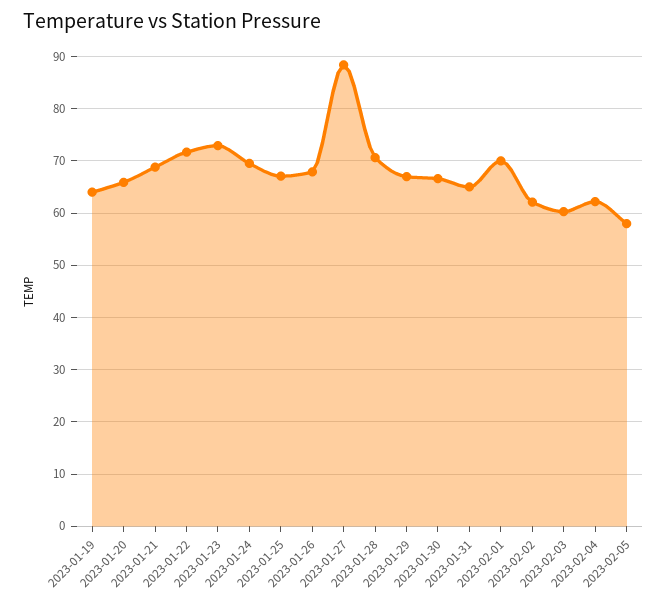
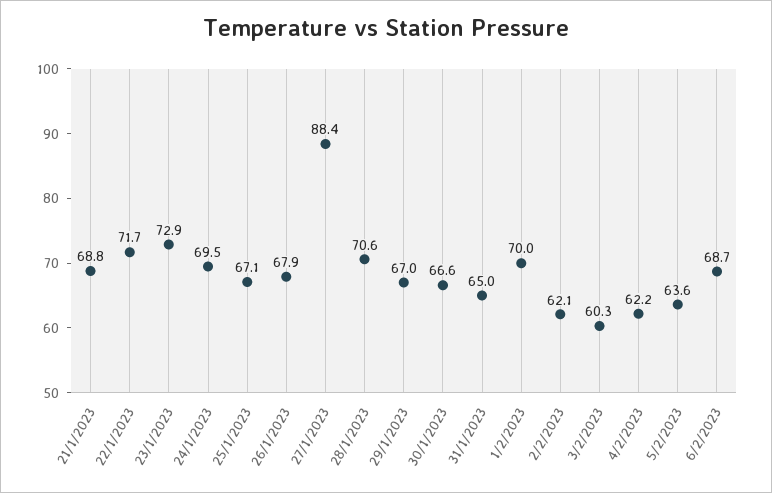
2023-01-19: 64 -> none
2023-01-20: 66 -> none
2023-02-05: 58 -> 63.6
6/2/2023: none -> 68.7

